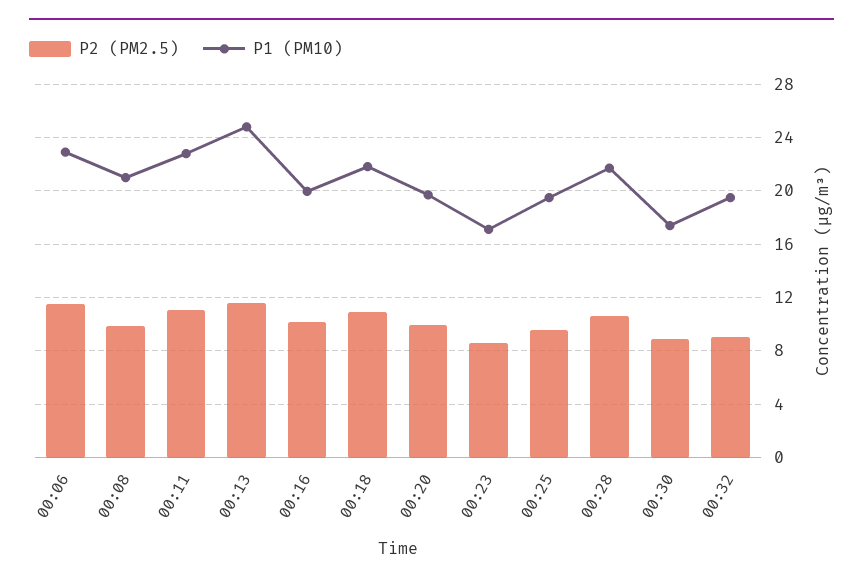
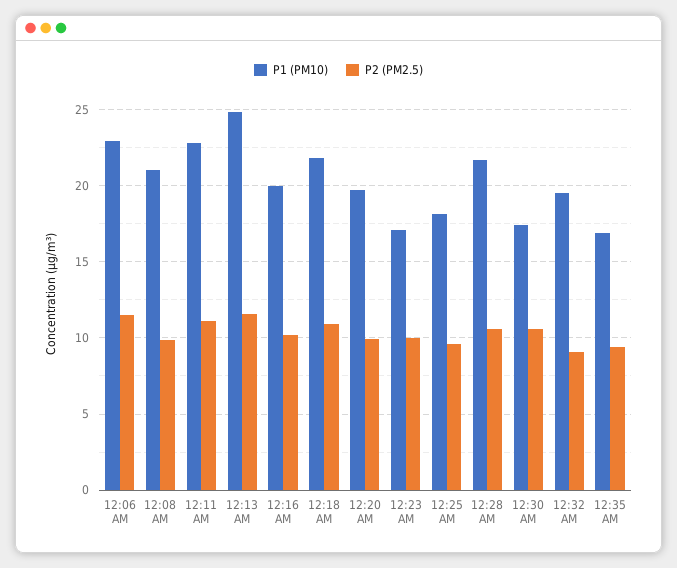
P2 (PM2.5), 00:23: 8.5 -> 10
P1 (PM10), 00:25: 19.5 -> 18
P2 (PM2.5), 00:30: 9 -> 10.5
P1 (PM10), 12:35 AM: none -> 17
P2 (PM2.5), 12:35 AM: none -> 9.5

